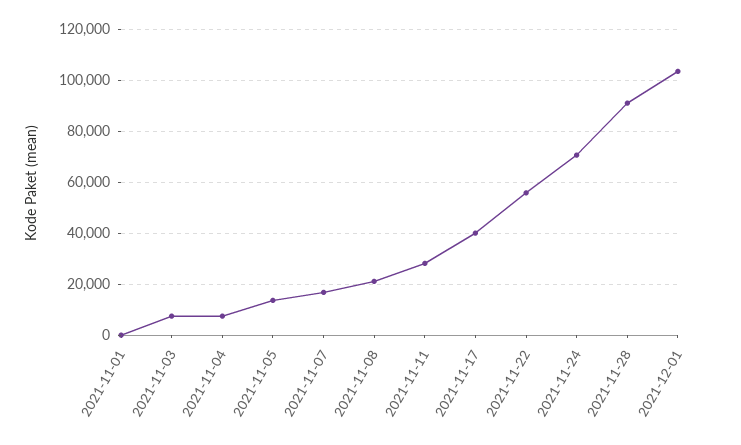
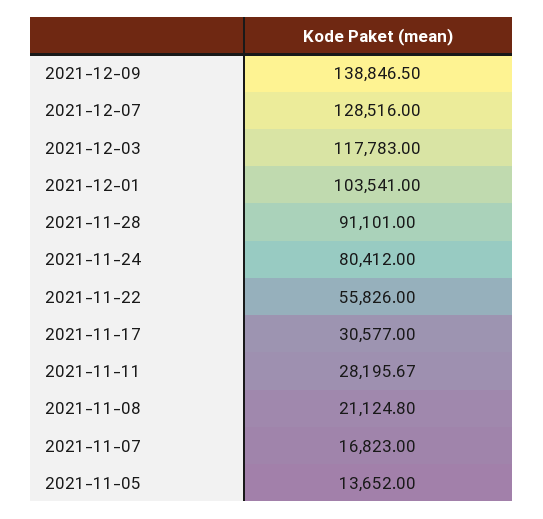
2021-11-01: 0 -> none
2021-11-03: 7500 -> none
2021-11-04: 7500 -> none
2021-11-17: 40000 -> 30577
2021-11-24: 70000 -> 80412
2021-12-09: none -> 138846.5
2021-12-07: none -> 128516
2021-12-03: none -> 117783

